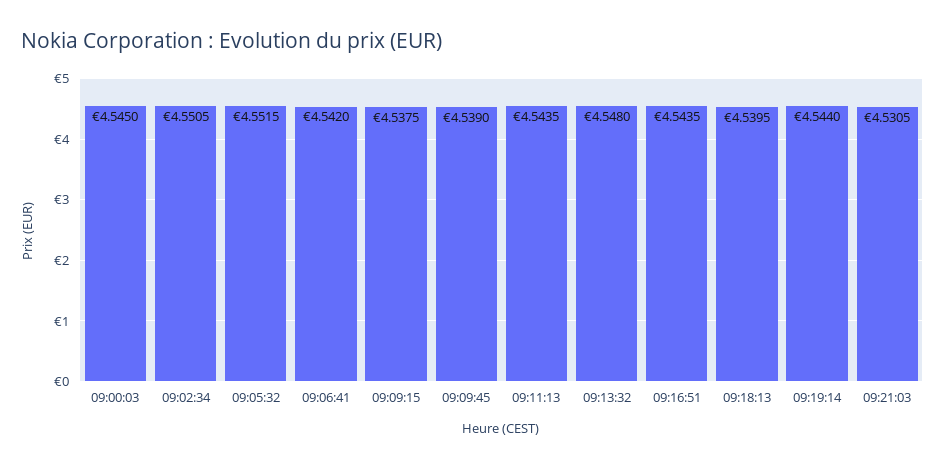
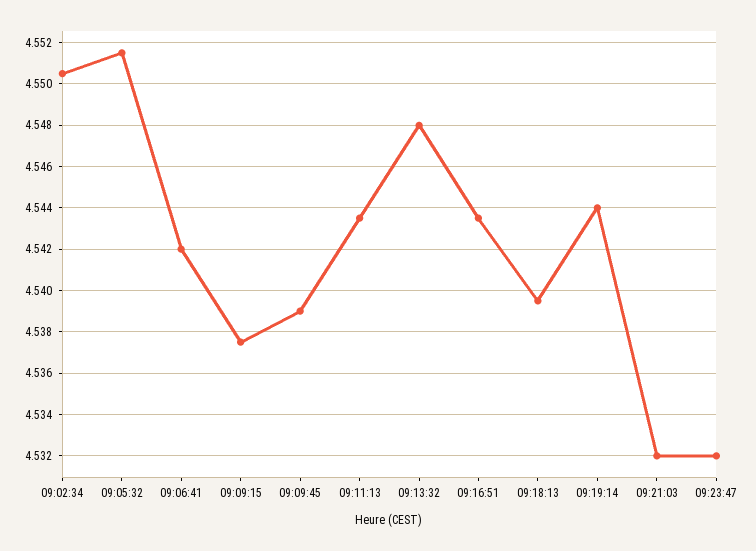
09:00:03: 4.545 -> none
09:21:03: 4.5305 -> 4.532
09:23:47: none -> 4.532

